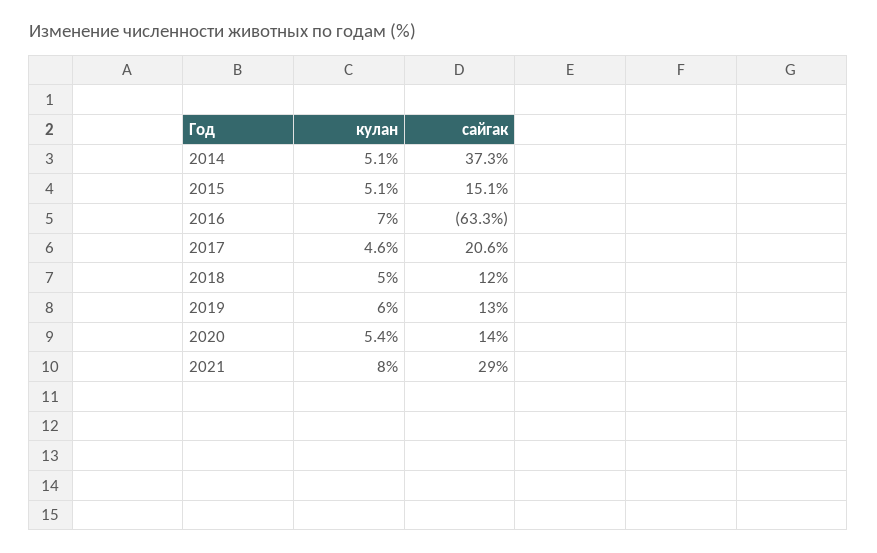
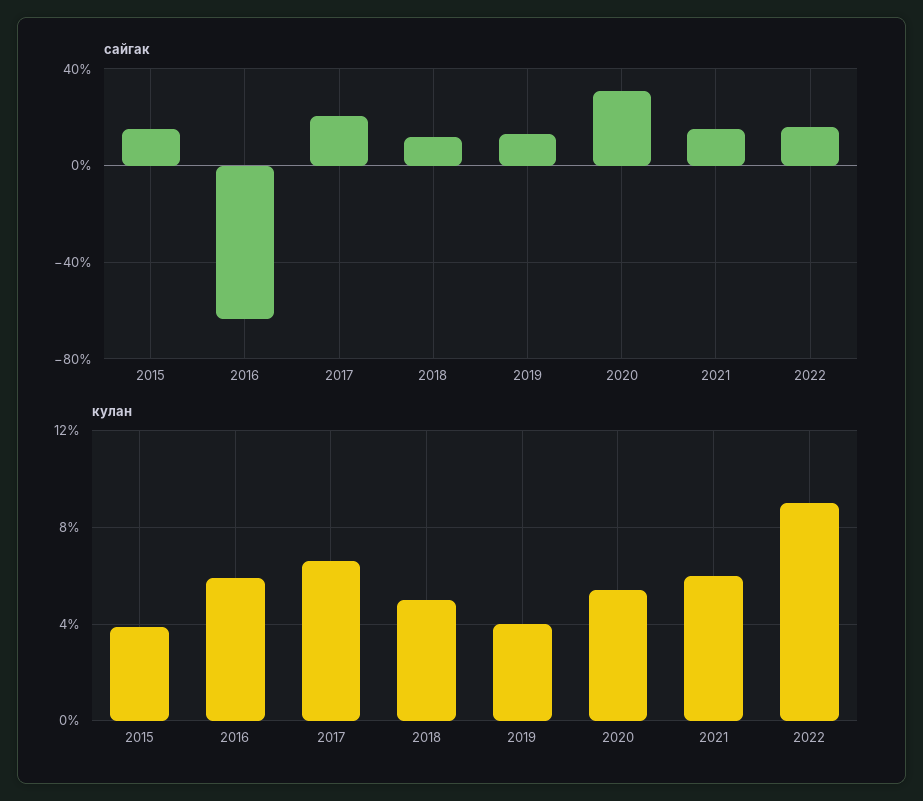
кулан, 2014: 5.1 -> none
сайгак, 2014: 37.3 -> none
кулан, 2015: 5.1 -> 4
кулан, 2016: 7 -> 6
кулан, 2017: 4.6 -> 6.5
кулан, 2019: 6 -> 4
сайгак, 2020: 14 -> 30
кулан, 2021: 8 -> 6
сайгак, 2021: 29 -> 15
сайгак, 2022: none -> 15
кулан, 2022: none -> 9

